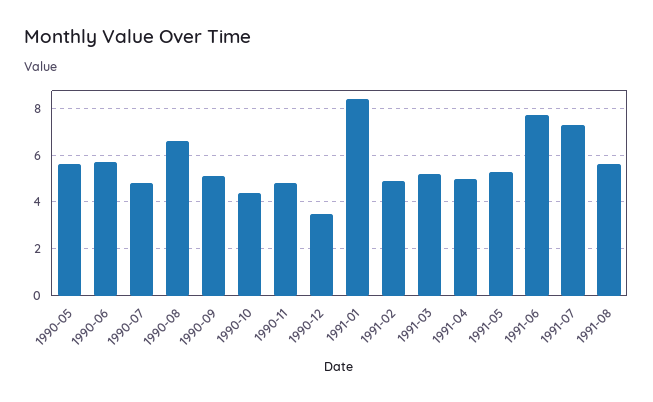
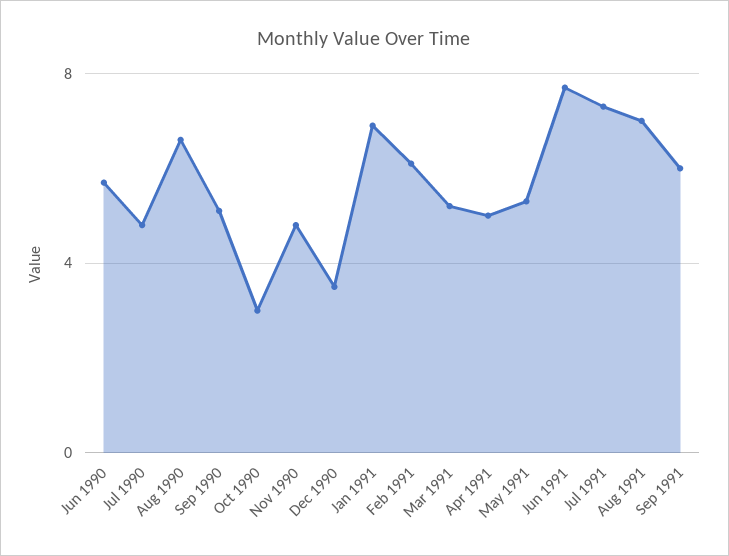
1990-05: 5.5 -> none
1990-10: 4.5 -> 3
1991-01: 8.5 -> 7
1991-02: 5 -> 6
1991-08: 5.5 -> 7
Sep 1991: none -> 6

